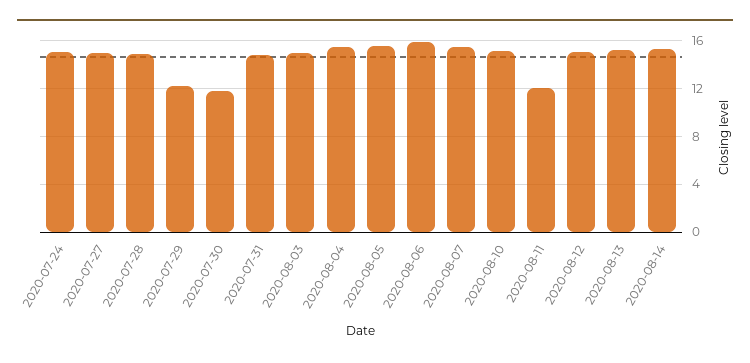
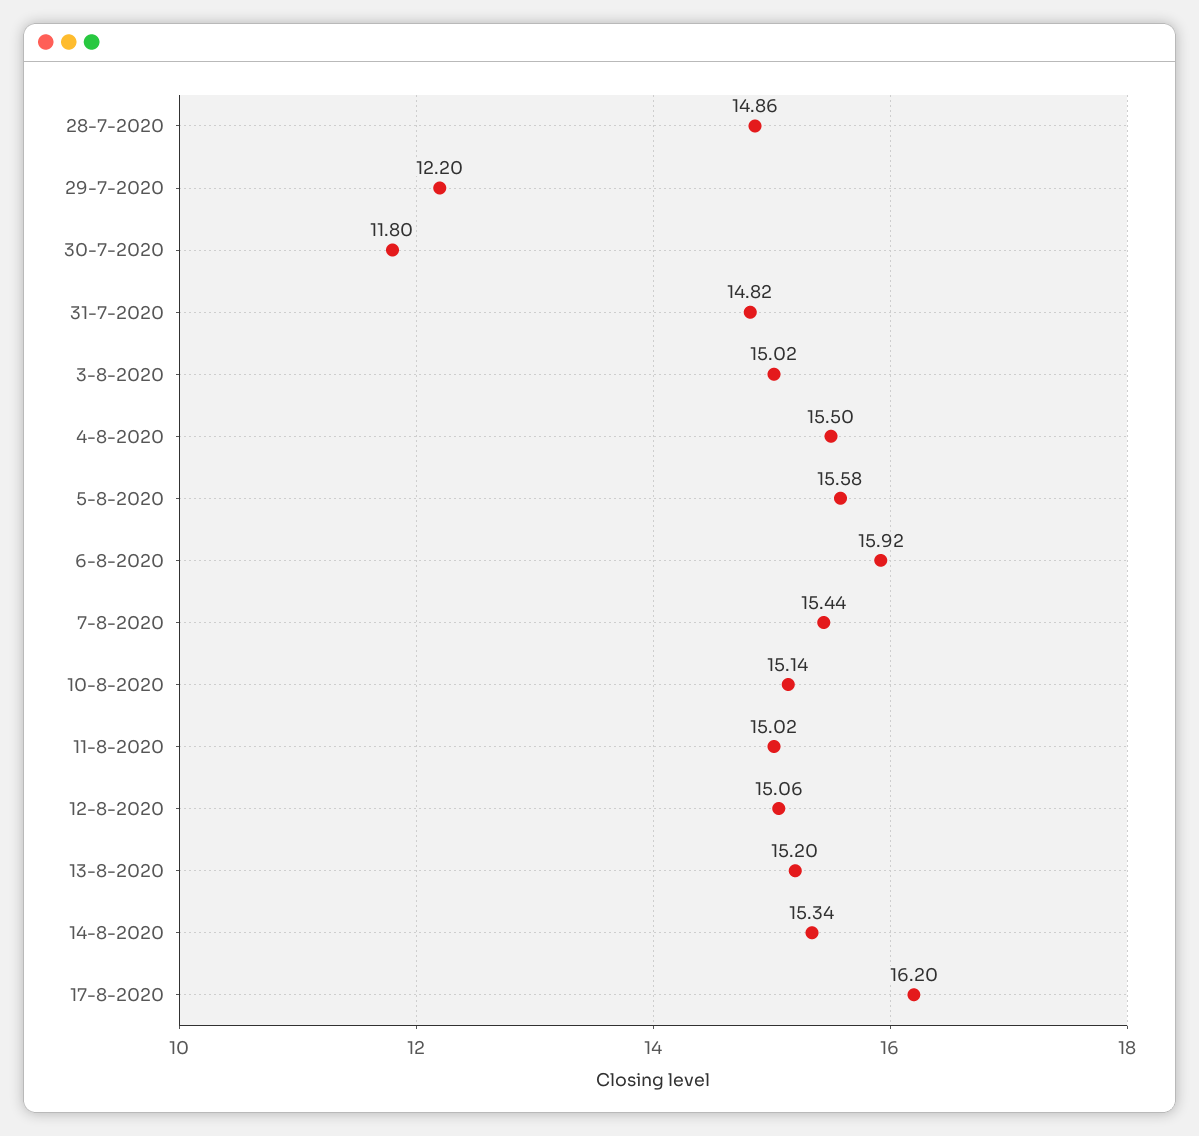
2020-07-24: 15 -> none
2020-07-27: 15 -> none
2020-08-11: 12 -> 15.02
17-8-2020: none -> 16.2

